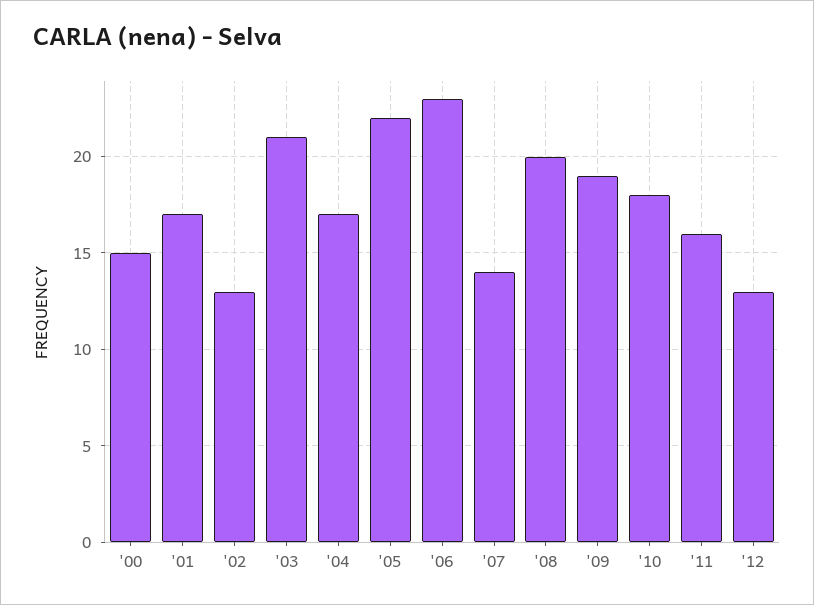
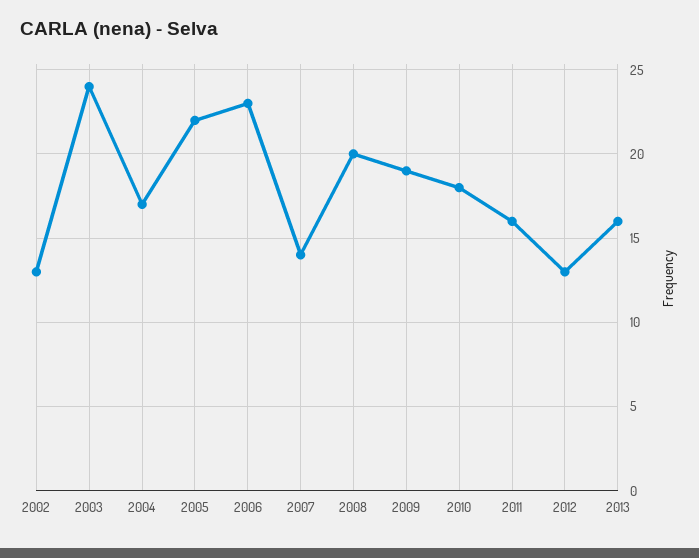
'00: 15 -> none
'01: 17 -> none
'03: 21 -> 24
2013: none -> 16

